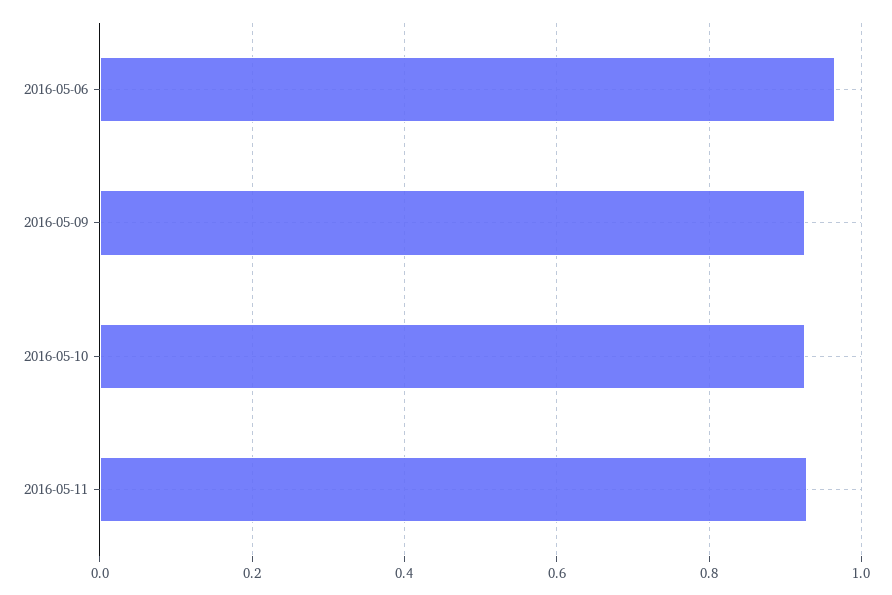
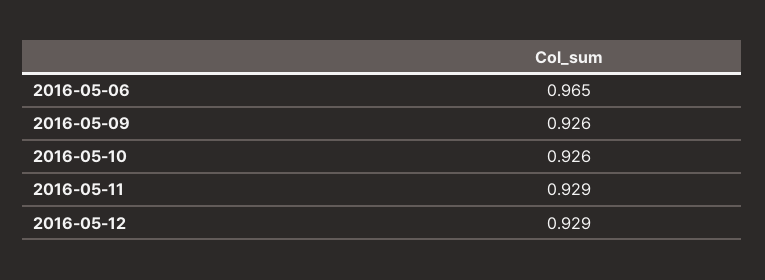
2016-05-12: none -> 0.929

